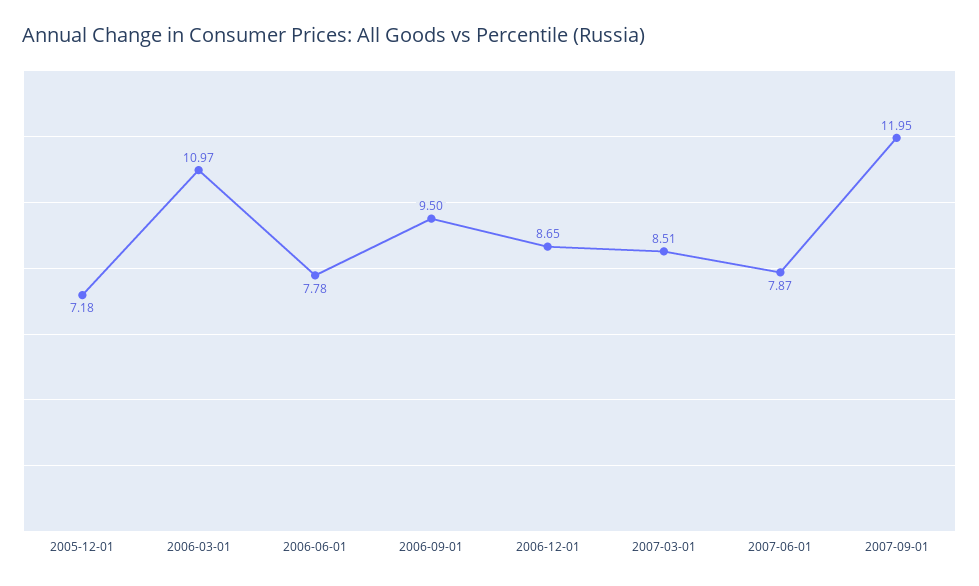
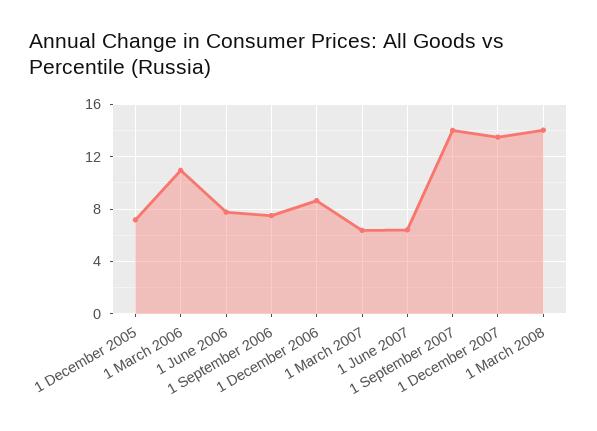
2006-09-01: 9.5 -> 7.5
2007-03-01: 8.51 -> 6.5
2007-06-01: 7.87 -> 6.5
2007-09-01: 11.95 -> 14
1 December 2007: none -> 13.5
1 March 2008: none -> 14

